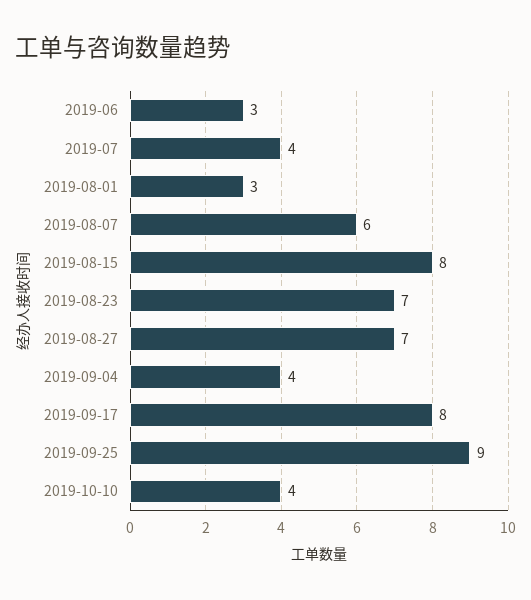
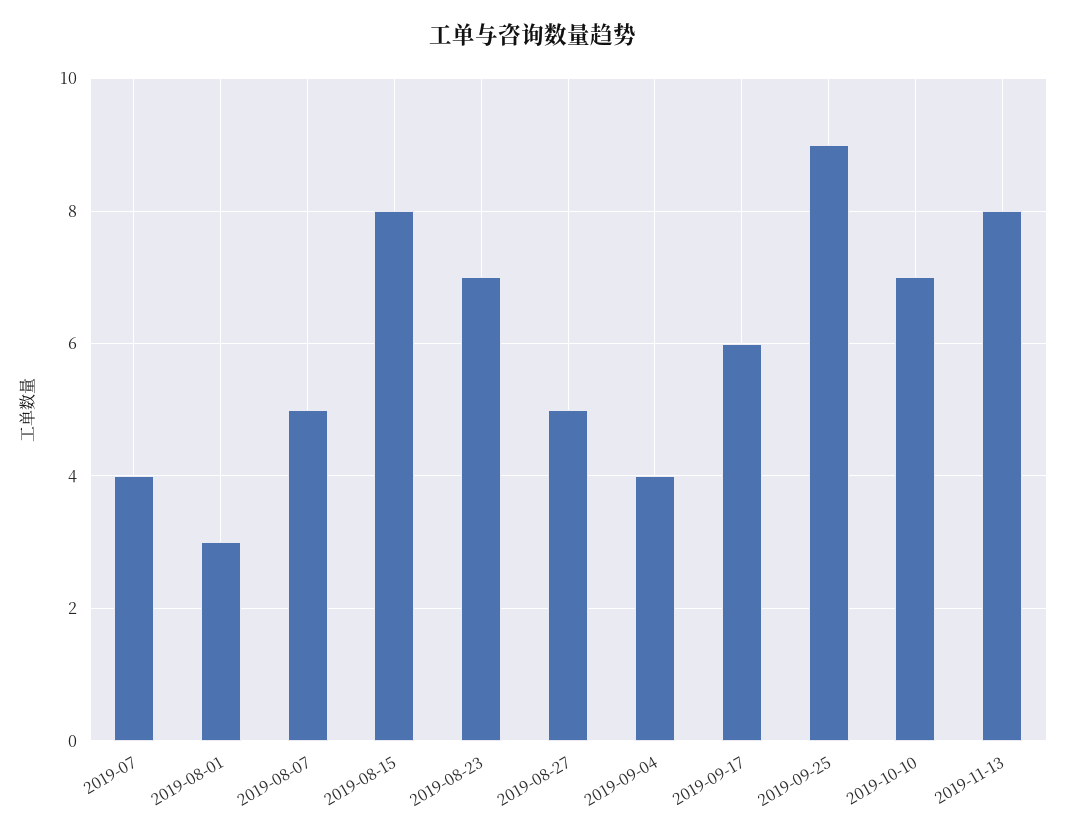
2019-06: 3 -> none
2019-08-07: 6 -> 5
2019-08-27: 7 -> 5
2019-09-17: 8 -> 6
2019-10-10: 4 -> 7
2019-11-13: none -> 8

